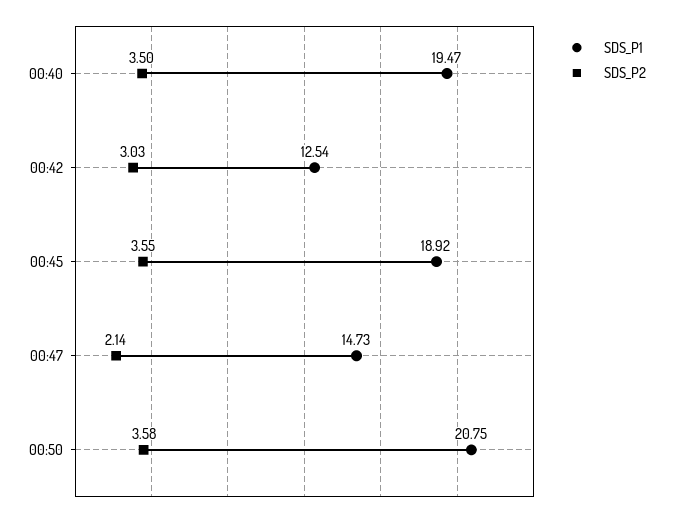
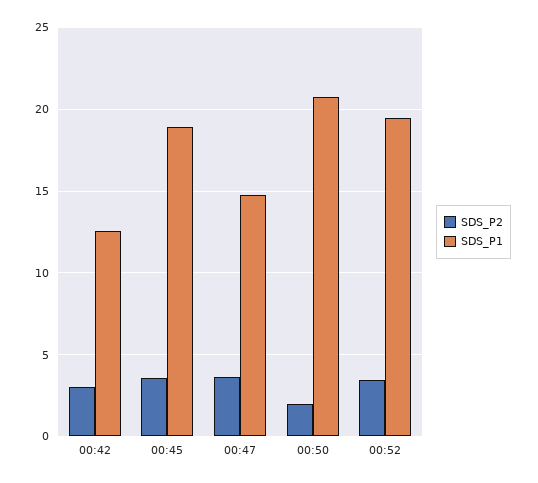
SDS_P1, 00:40: 19.47 -> none
SDS_P2, 00:40: 3.5 -> none
SDS_P2, 00:47: 2.14 -> 3.5
SDS_P2, 00:50: 3.58 -> 2
SDS_P2, 00:52: none -> 3.5
SDS_P1, 00:52: none -> 19.5

